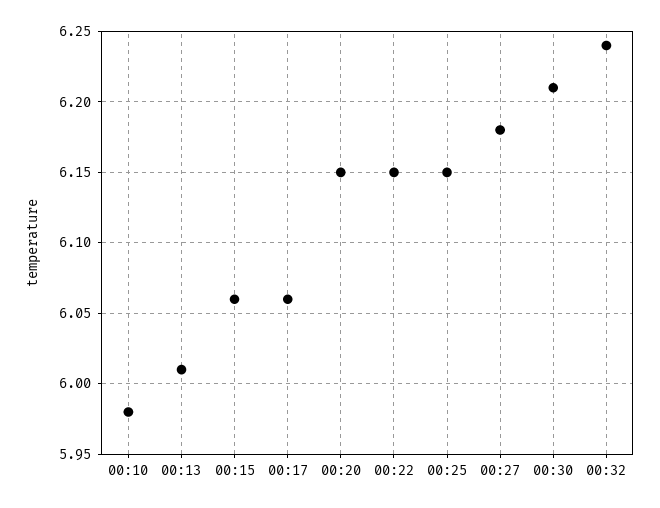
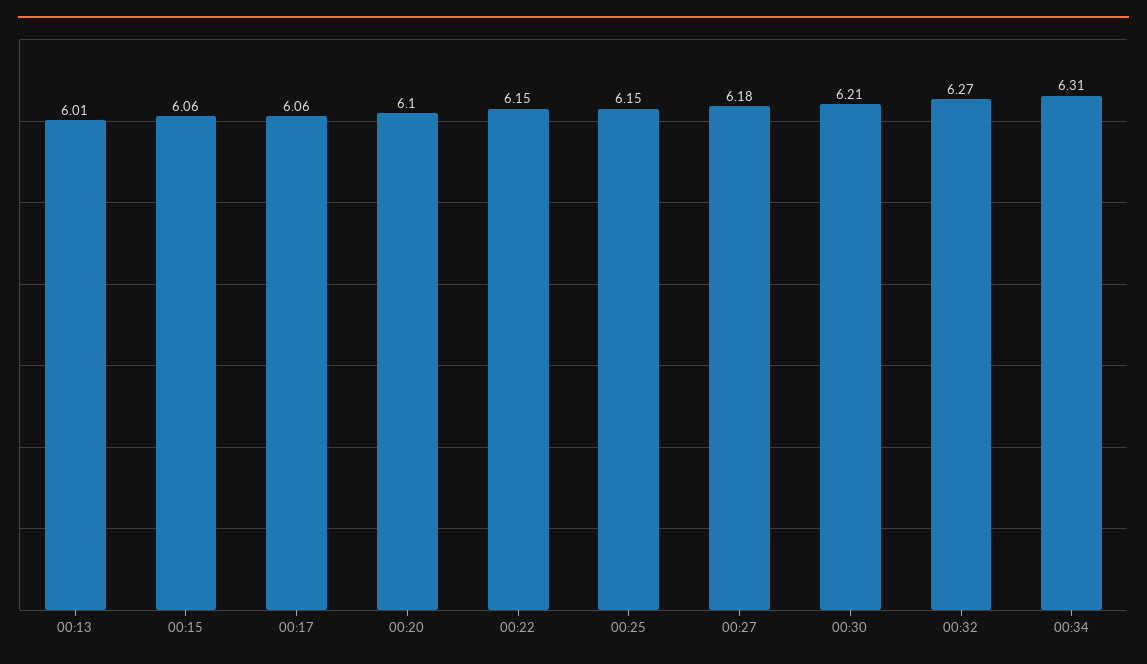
00:10: 5.98 -> none
00:20: 6.15 -> 6.1
00:32: 6.24 -> 6.27
00:34: none -> 6.31

